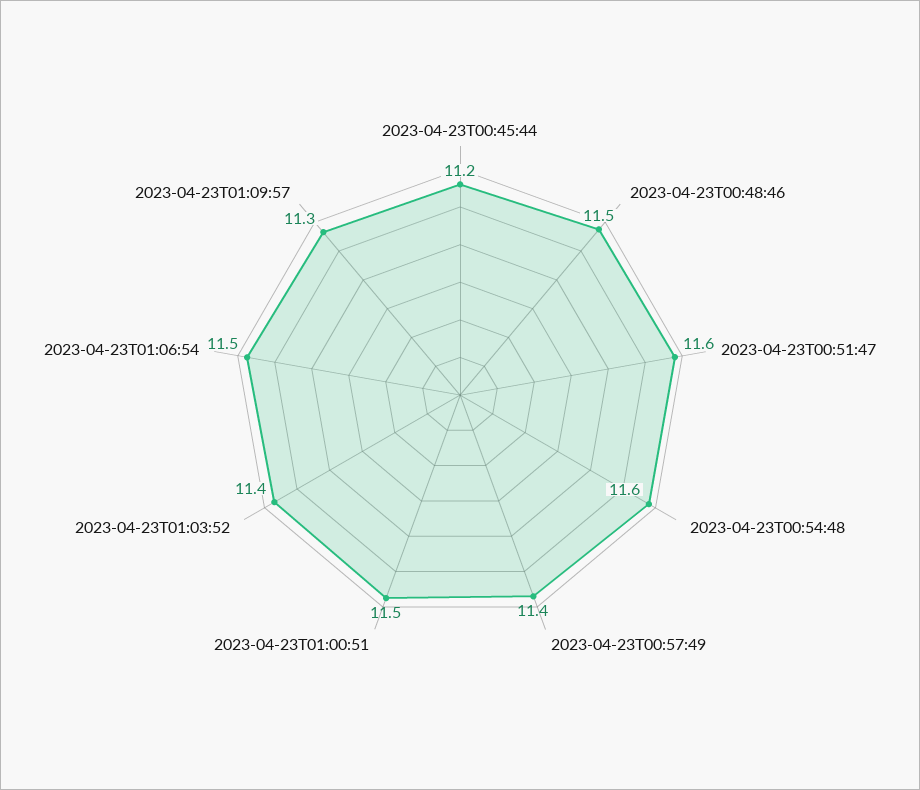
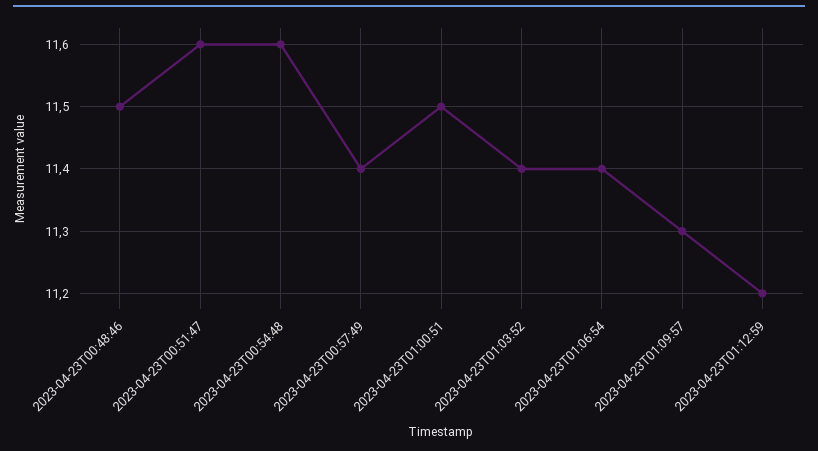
2023-04-23T00:45:44: 11.2 -> none
2023-04-23T01:06:54: 11.5 -> 11.4
2023-04-23T01:12:59: none -> 11.2

